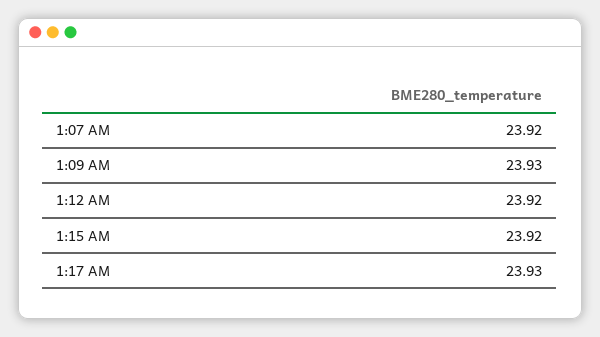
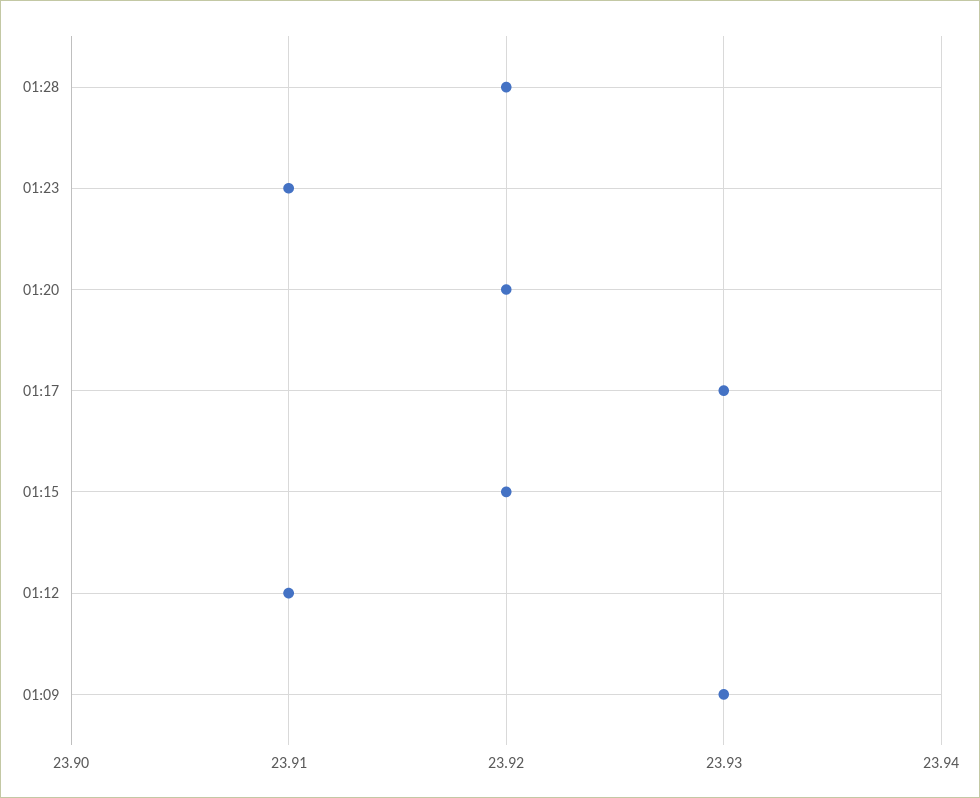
1:07 AM: 23.92 -> none
1:12 AM: 23.92 -> 23.91
01:28: none -> 23.92
01:23: none -> 23.91
01:20: none -> 23.92

